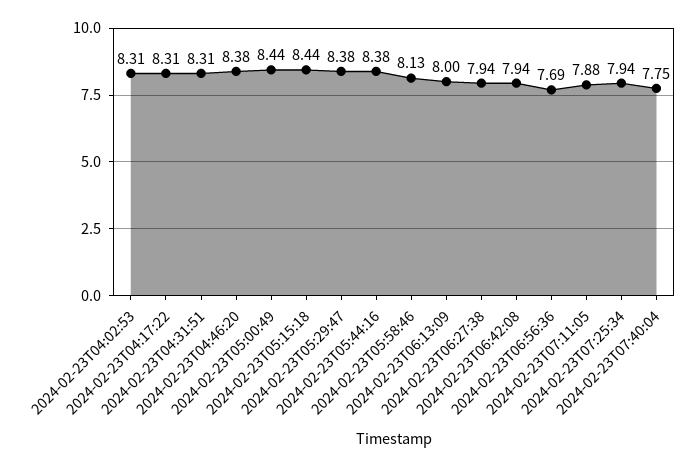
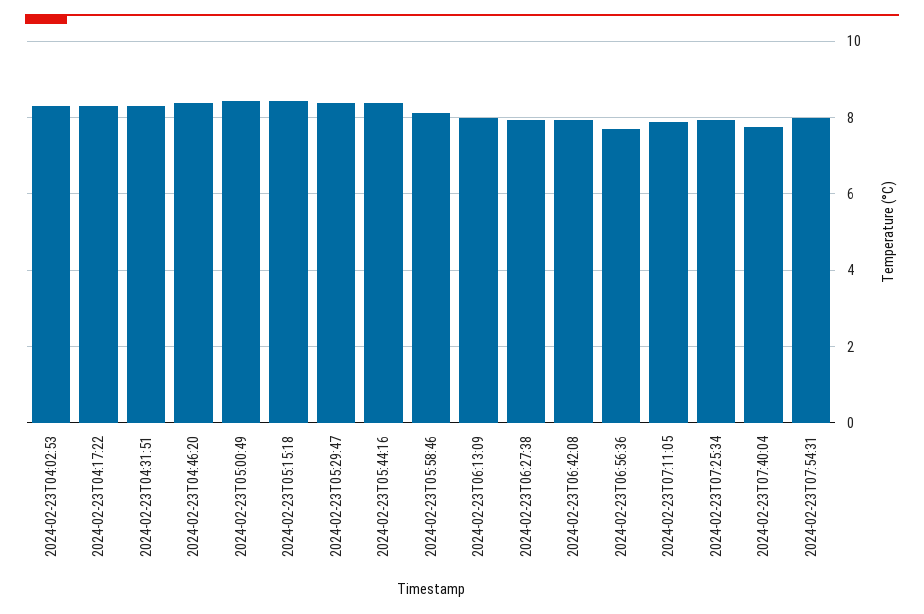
2024-02-23T07:54:31: none -> 8

